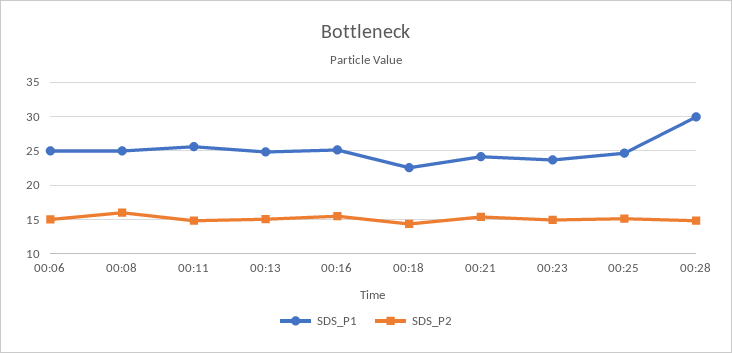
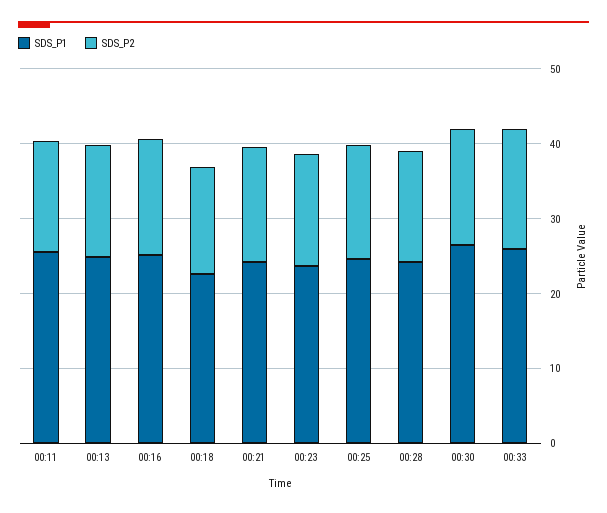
SDS_P1, 00:06: 25 -> none
SDS_P2, 00:06: 15 -> none
SDS_P1, 00:08: 25 -> none
SDS_P2, 00:08: 16 -> none
SDS_P1, 00:28: 30 -> 24
SDS_P1, 00:30: none -> 26
SDS_P2, 00:30: none -> 16
SDS_P1, 00:33: none -> 26
SDS_P2, 00:33: none -> 16

